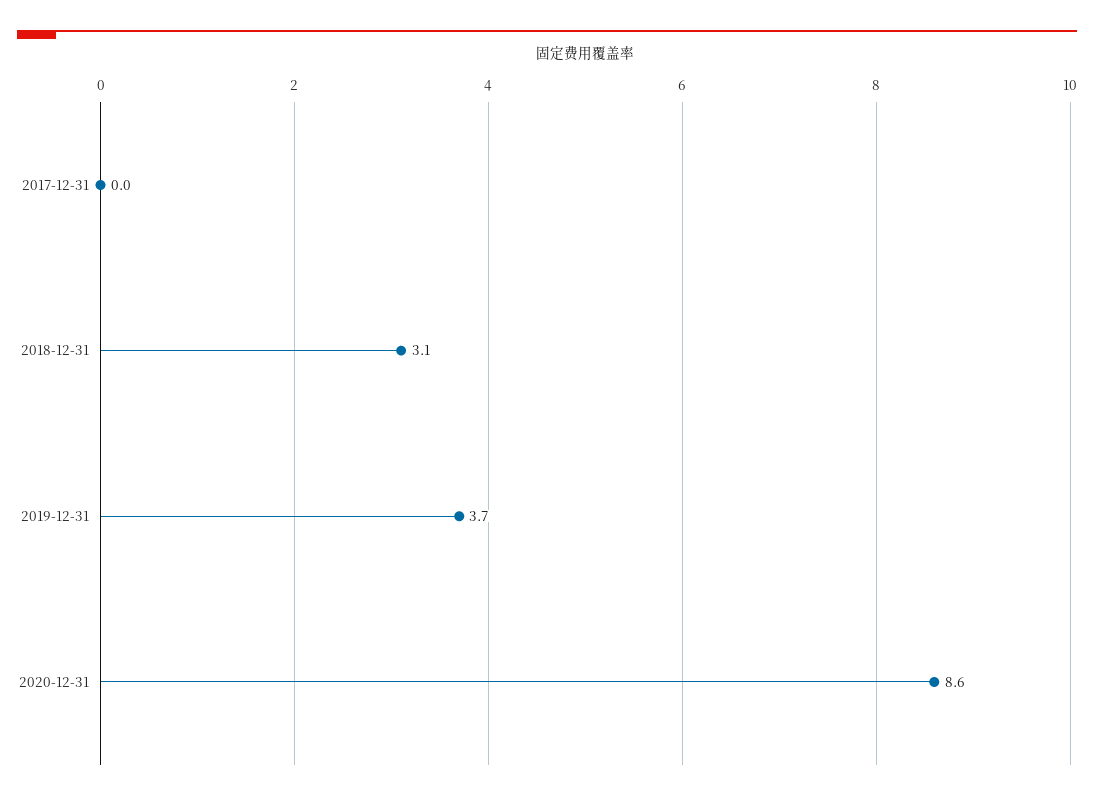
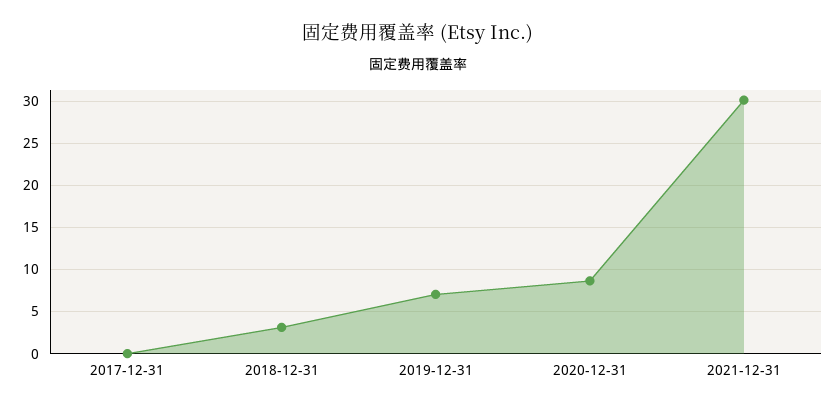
2019-12-31: 3.7 -> 7
2021-12-31: none -> 30

